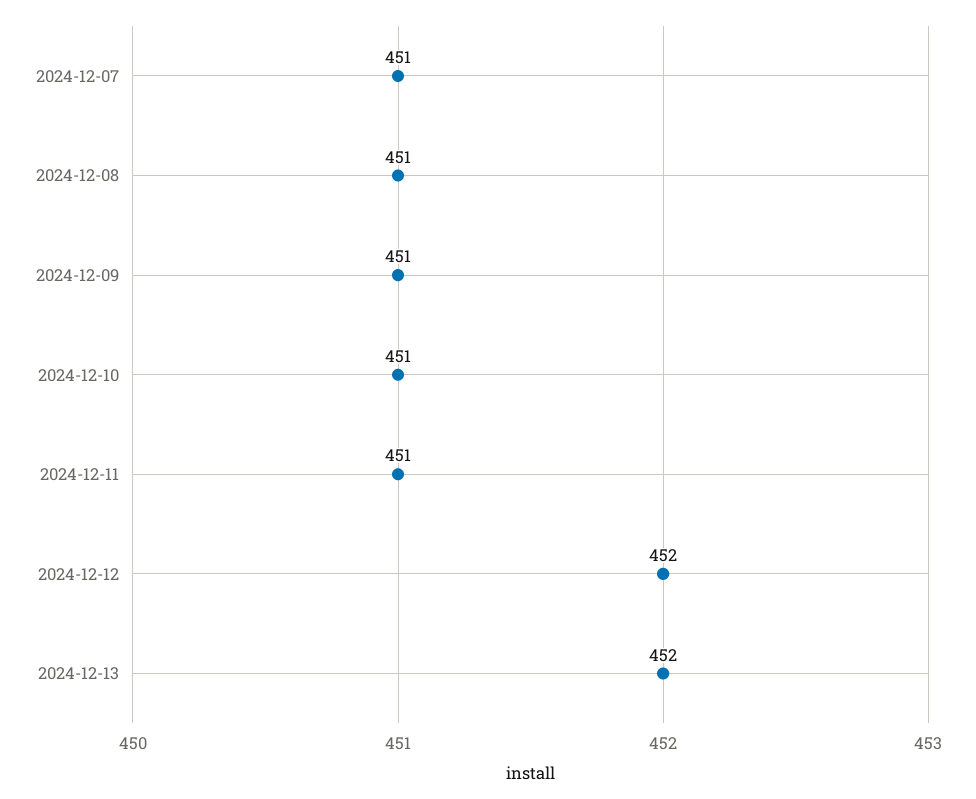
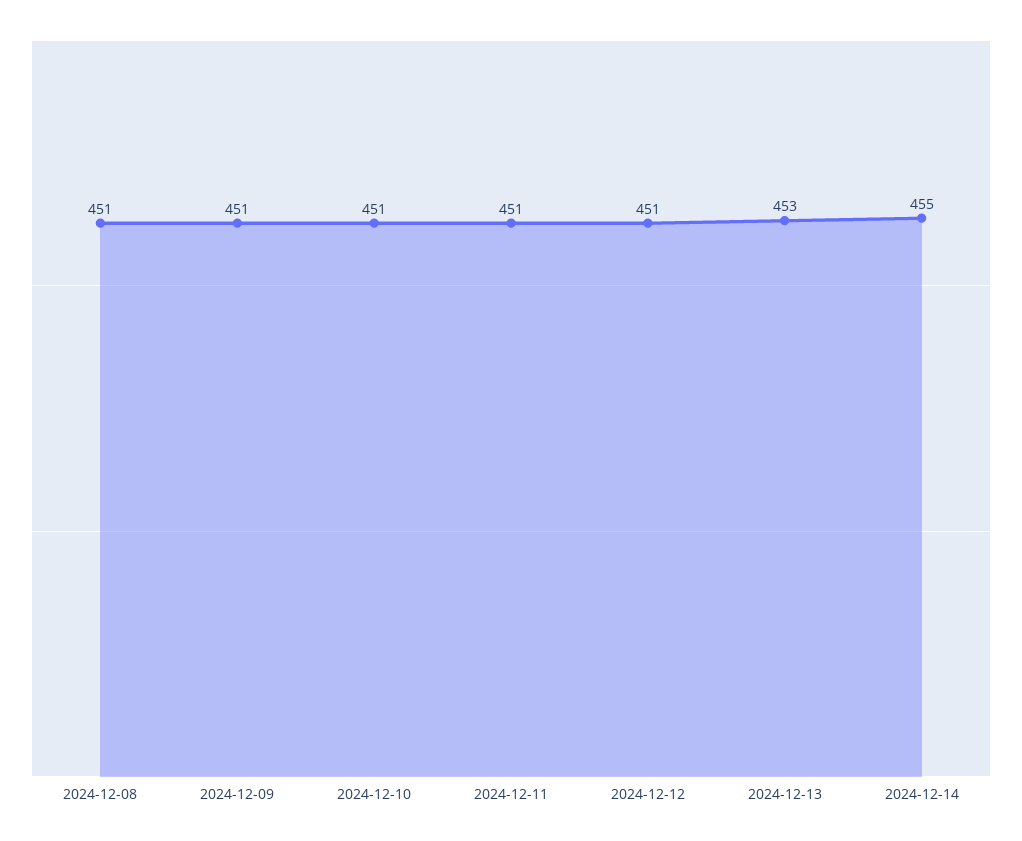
2024-12-07: 451 -> none
2024-12-12: 452 -> 451
2024-12-13: 452 -> 453
2024-12-14: none -> 455

